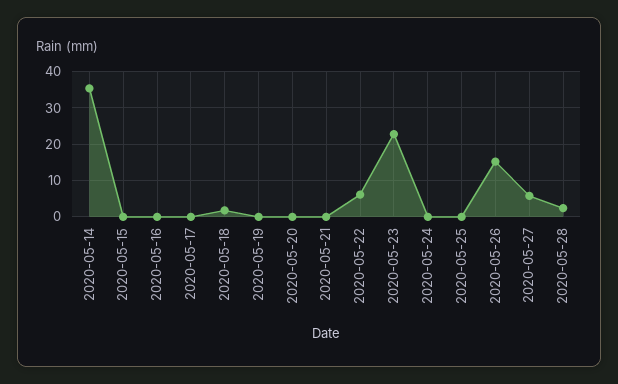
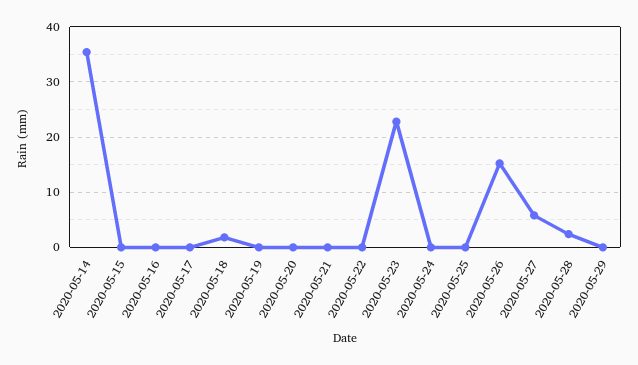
2020-05-22: 6 -> 0
2020-05-29: none -> 0

